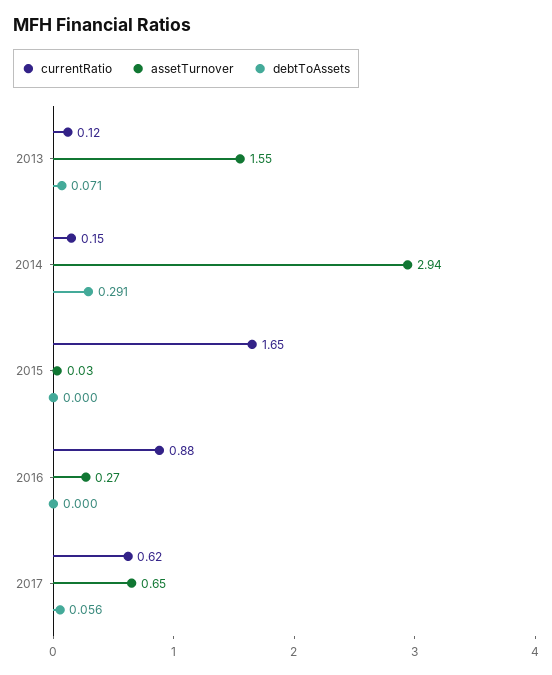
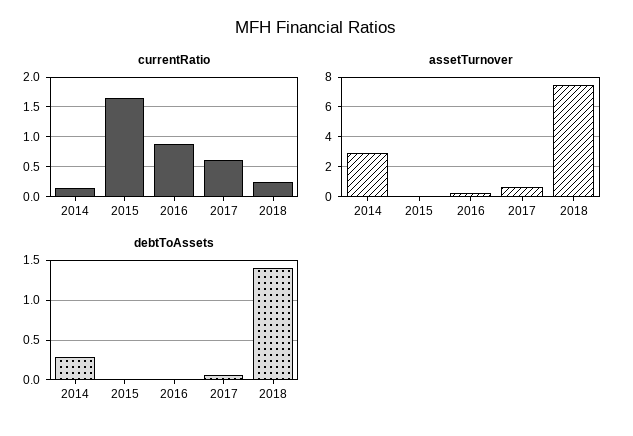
currentRatio, 2013: 0.12 -> none
assetTurnover, 2013: 1.55 -> none
debtToAssets, 2013: 0.071 -> none
currentRatio, 2018: none -> 0.25
assetTurnover, 2018: none -> 7.5
debtToAssets, 2018: none -> 1.4

